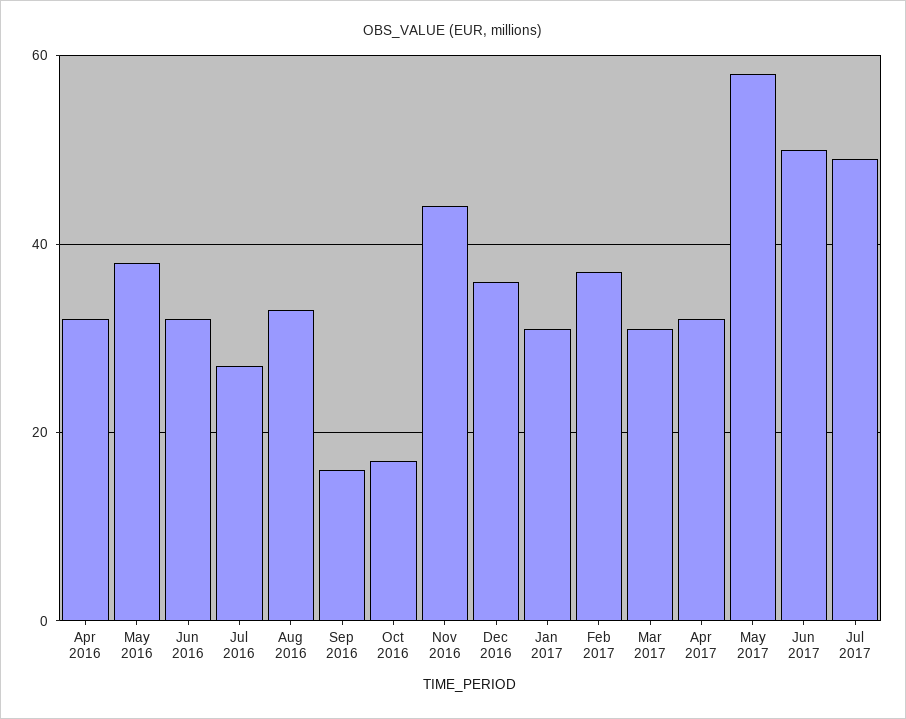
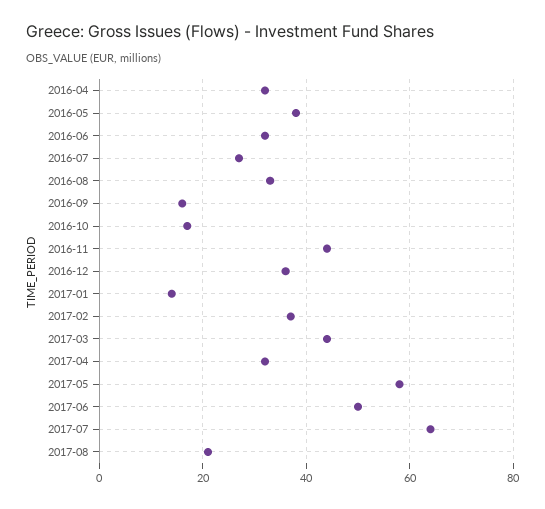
Jan 2017: 30 -> 15
Mar 2017: 30 -> 45
Jul 2017: 50 -> 65
2017-08: none -> 20

